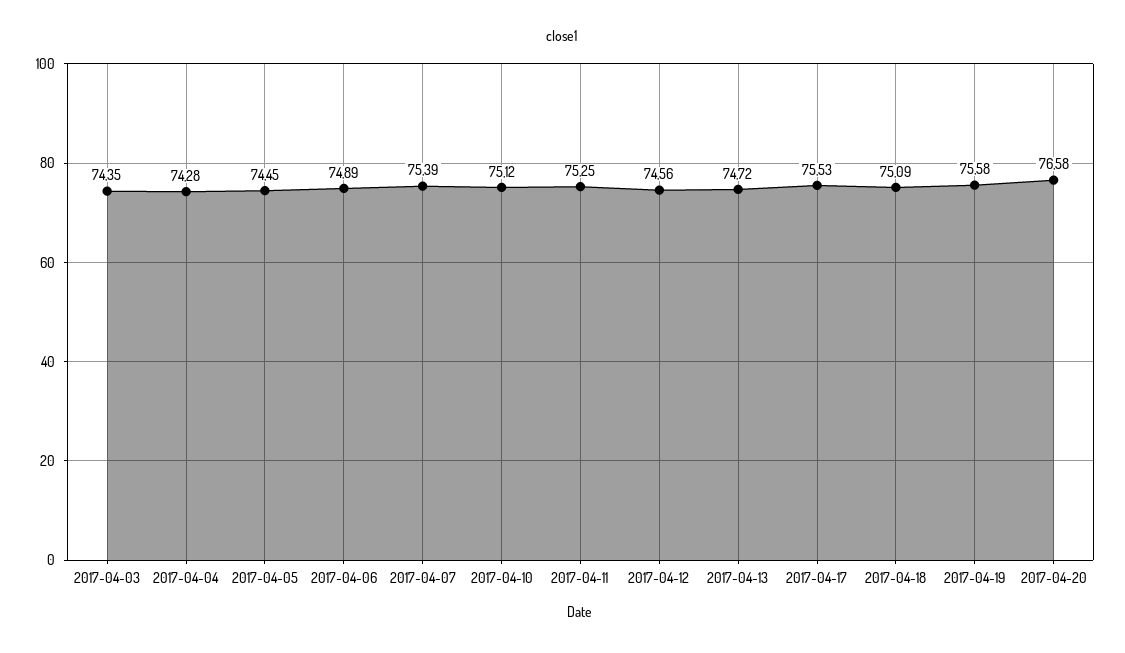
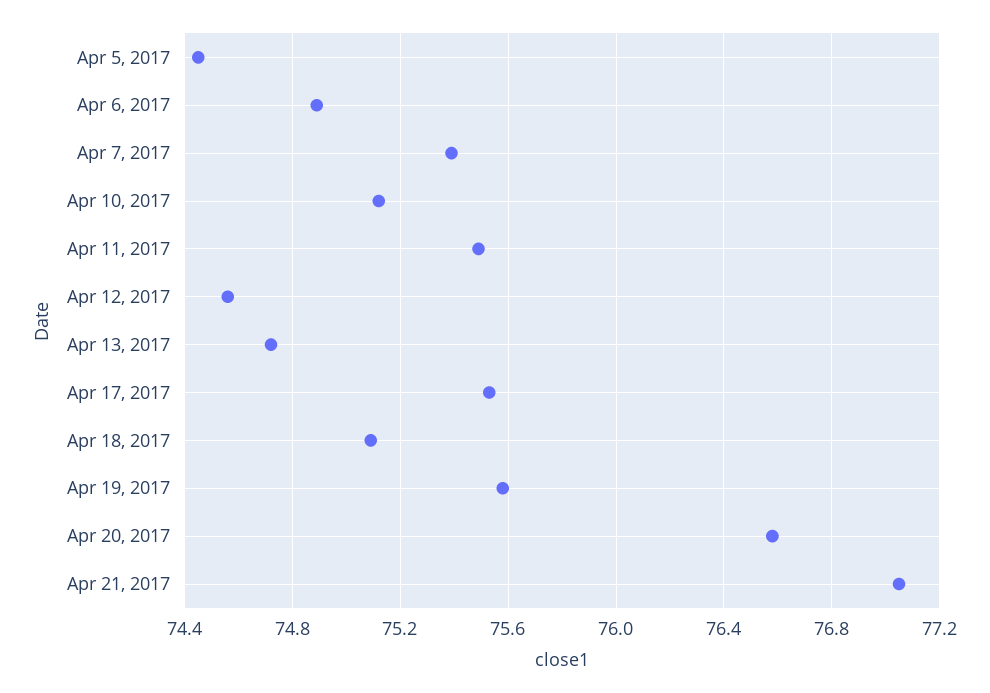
2017-04-03: 74.35 -> none
2017-04-04: 74.28 -> none
2017-04-11: 75.25 -> 75.5
Apr 21, 2017: none -> 77.05

